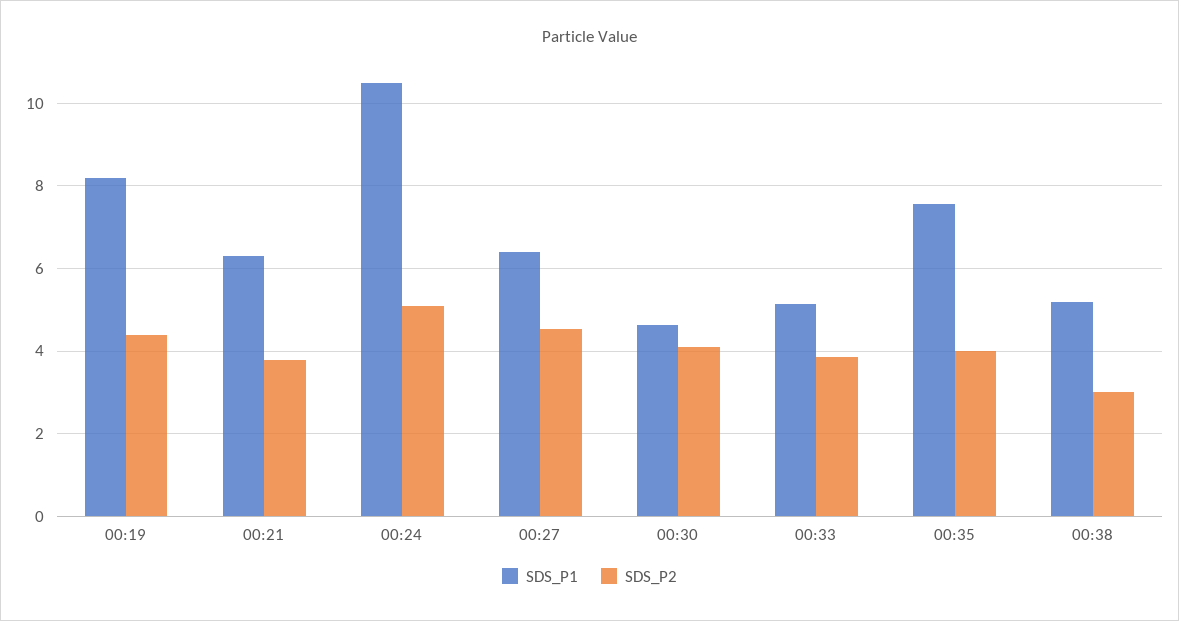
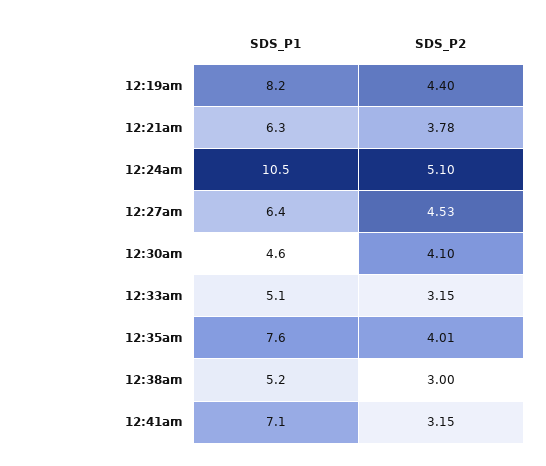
SDS_P2, 00:33: 3.8 -> 3.15
SDS_P1, 12:41am: none -> 7.1
SDS_P2, 12:41am: none -> 3.15

